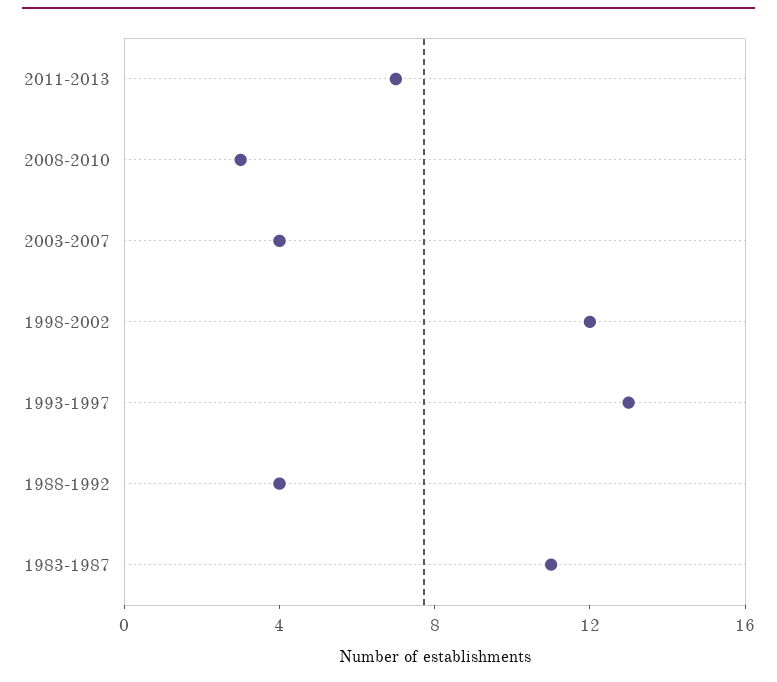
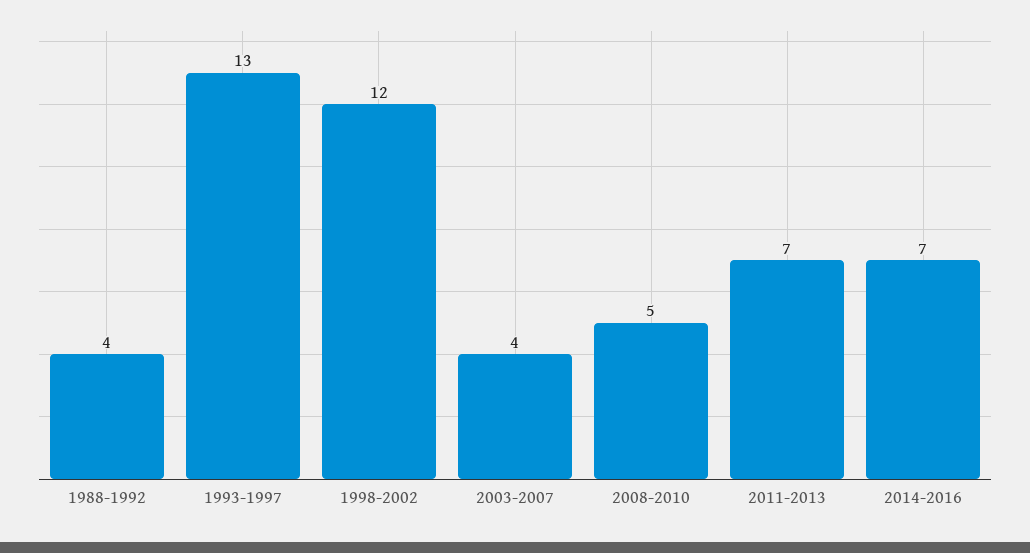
2008-2010: 3 -> 5
1983-1987: 11 -> none
2014-2016: none -> 7

